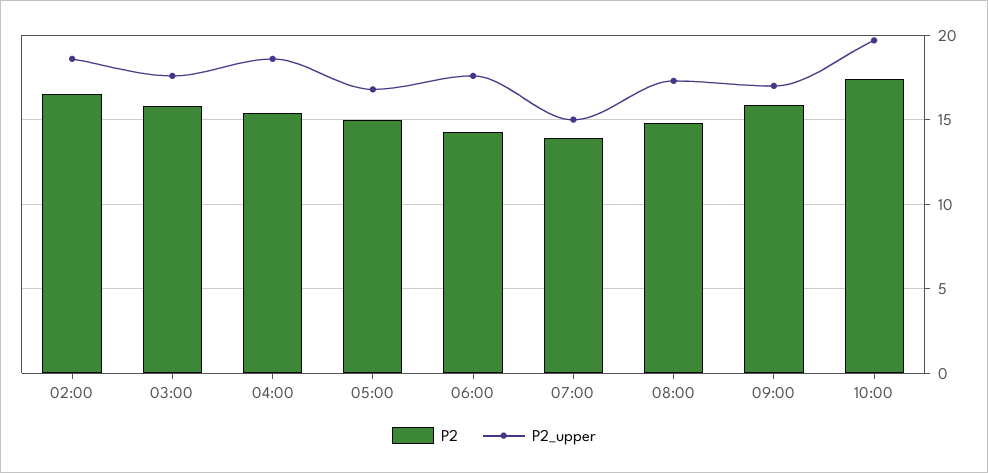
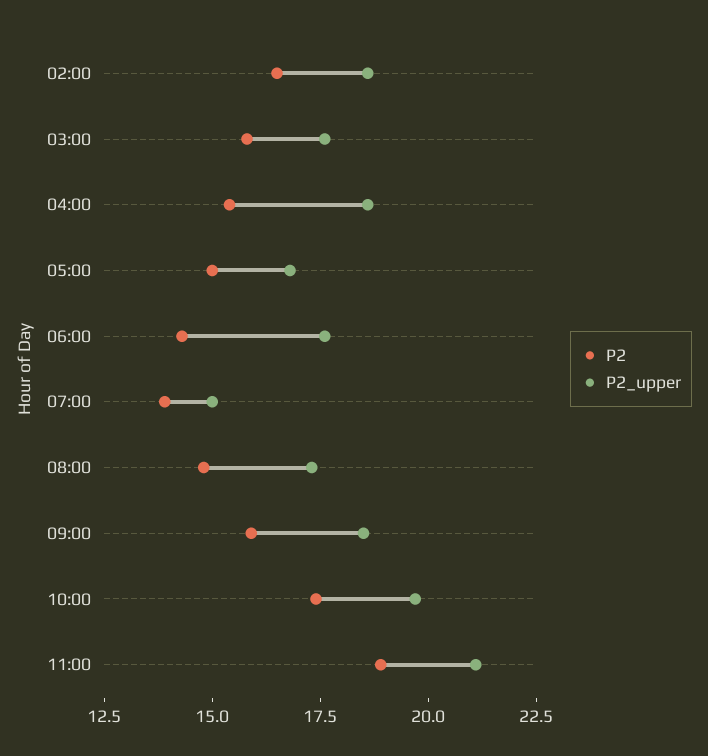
P2_upper, 09:00: 17 -> 18.5
P2, 11:00: none -> 19
P2_upper, 11:00: none -> 21

